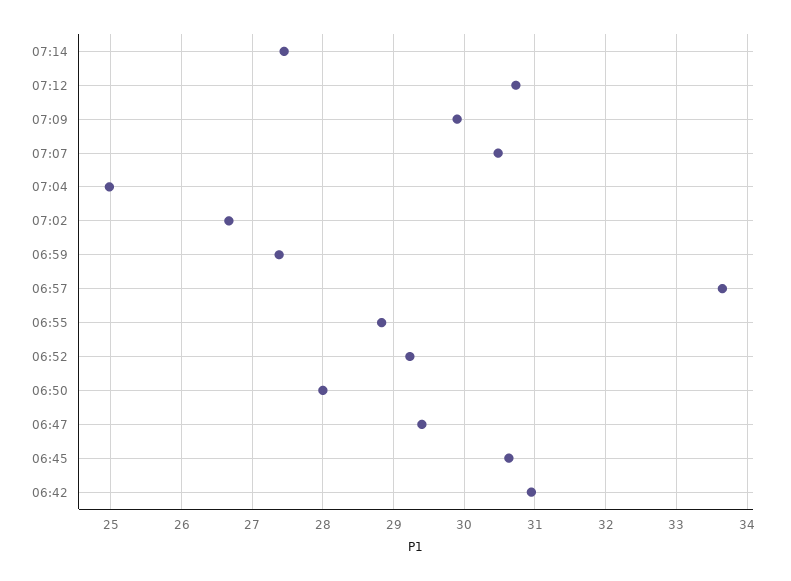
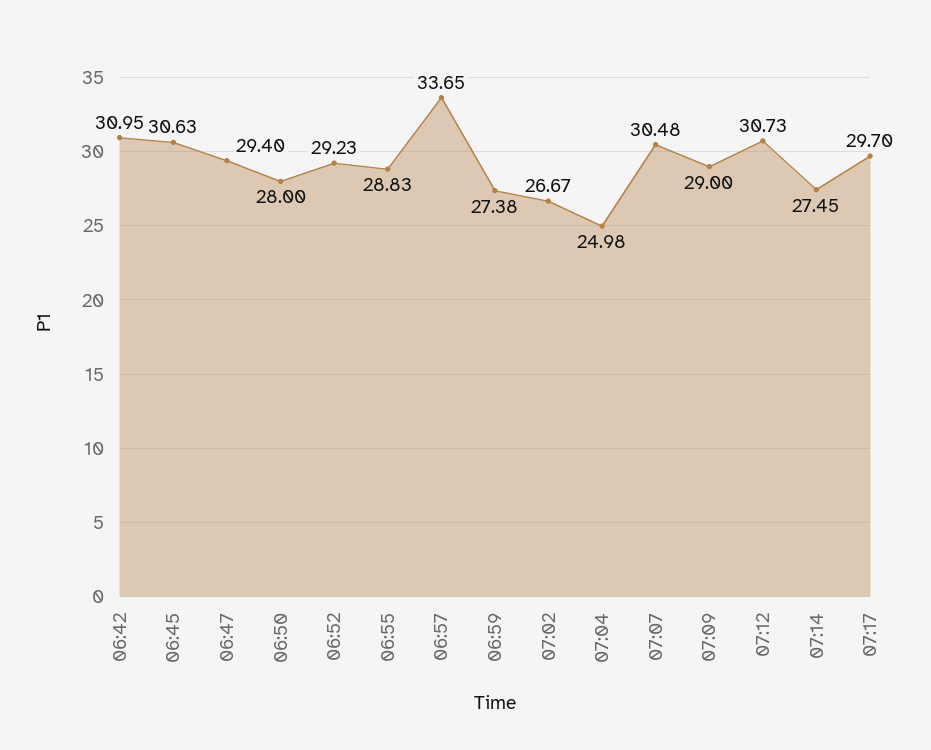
07:09: 29.9 -> 29
07:17: none -> 29.7

